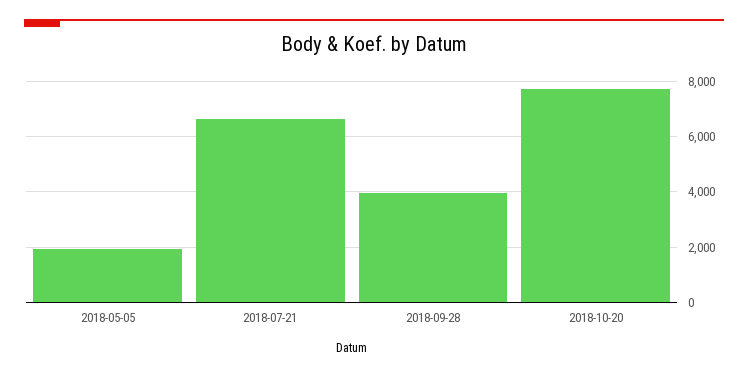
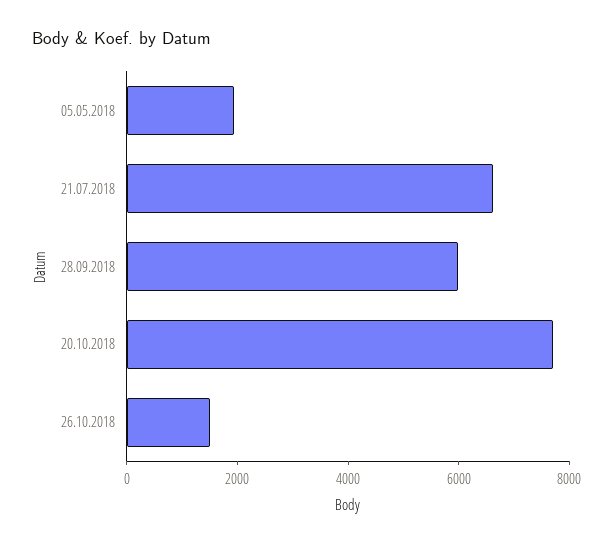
2018-09-28: 4000 -> 6000
26.10.2018: none -> 1500

